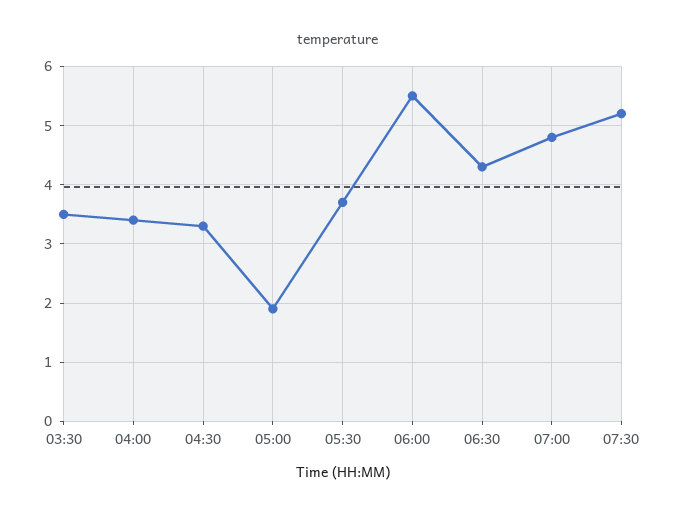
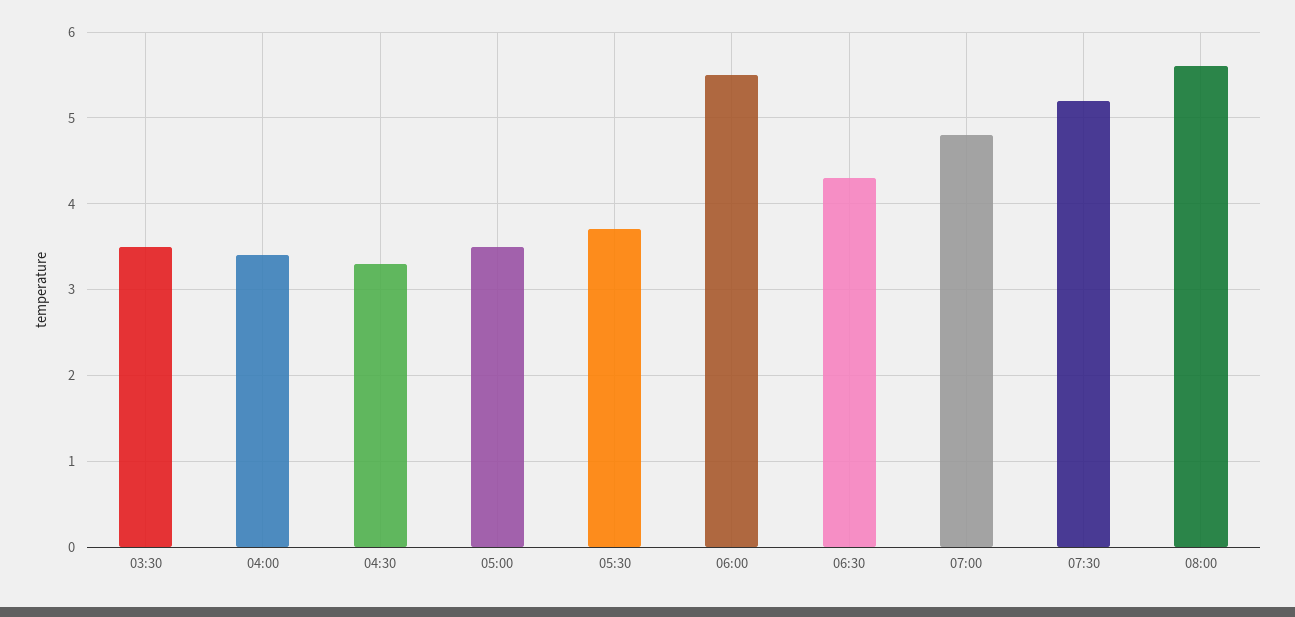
05:00: 2 -> 3.5
08:00: none -> 5.6

